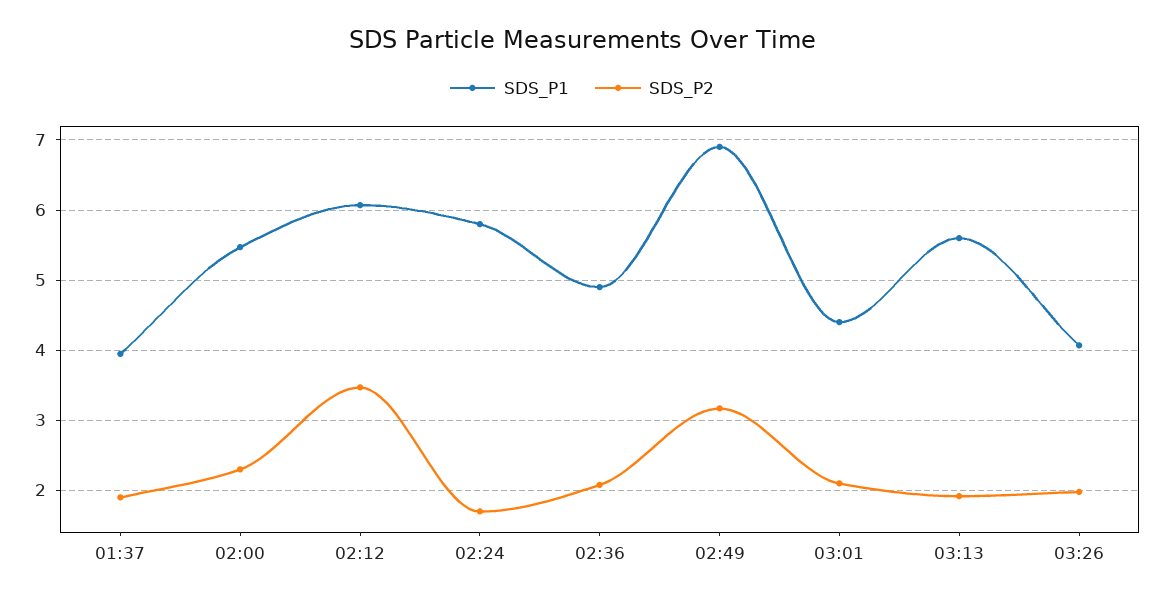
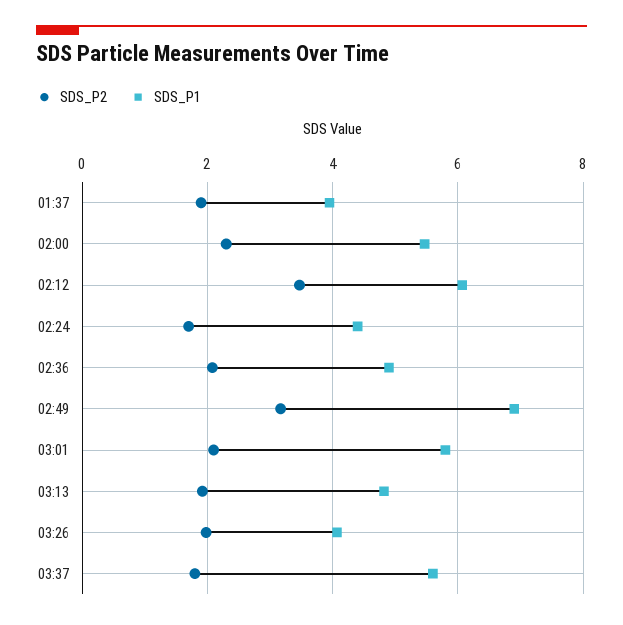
SDS_P1, 02:24: 5.8 -> 4.4
SDS_P1, 03:01: 4.4 -> 5.8
SDS_P1, 03:13: 5.6 -> 4.8
SDS_P2, 03:37: none -> 1.8
SDS_P1, 03:37: none -> 5.6

